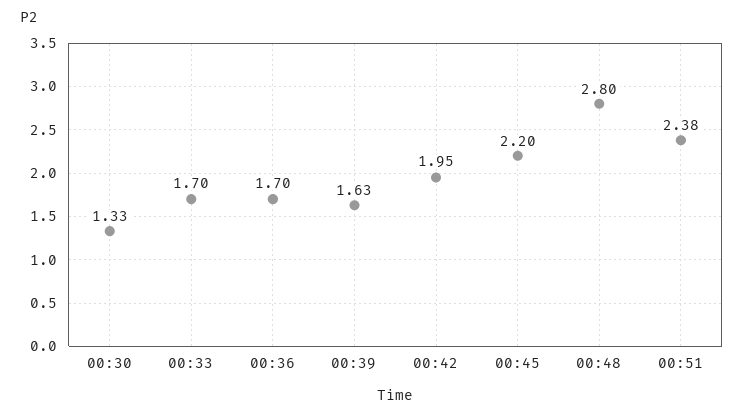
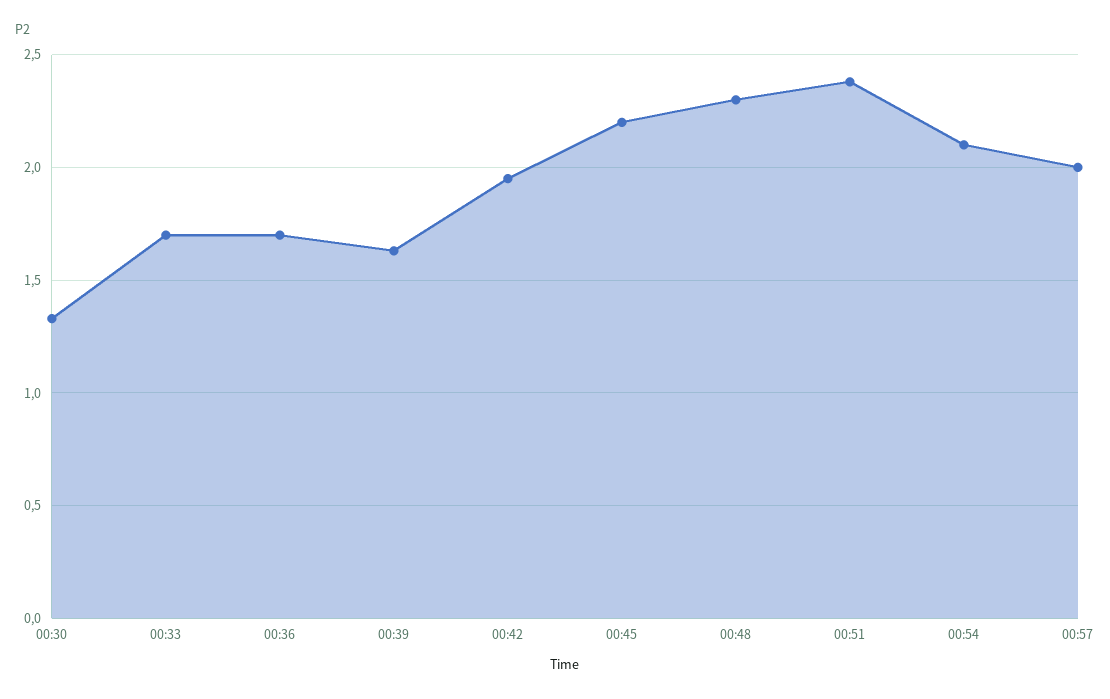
00:48: 2.8 -> 2.3
00:54: none -> 2.1
00:57: none -> 2

